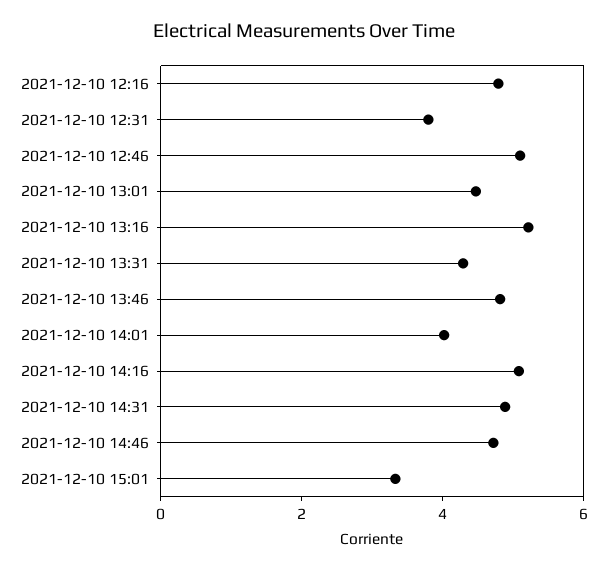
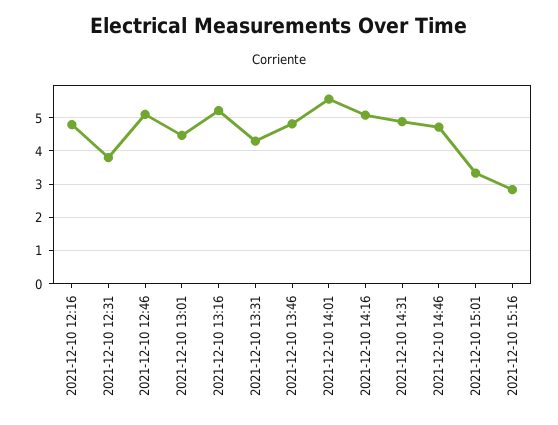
2021-12-10 14:01: 4 -> 5.6
2021-12-10 15:16: none -> 2.8

